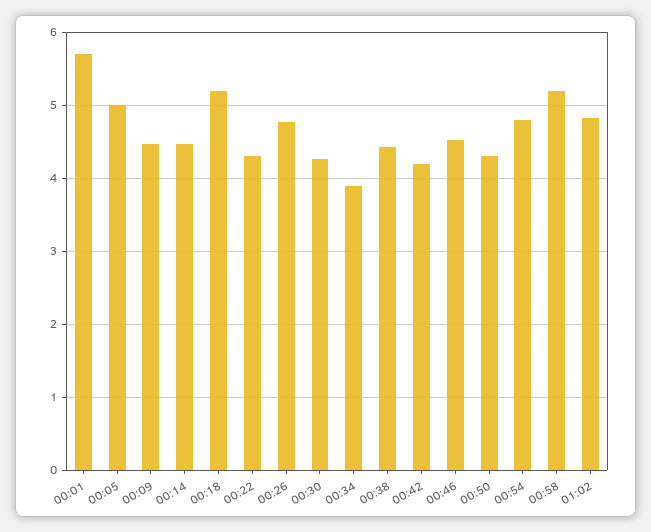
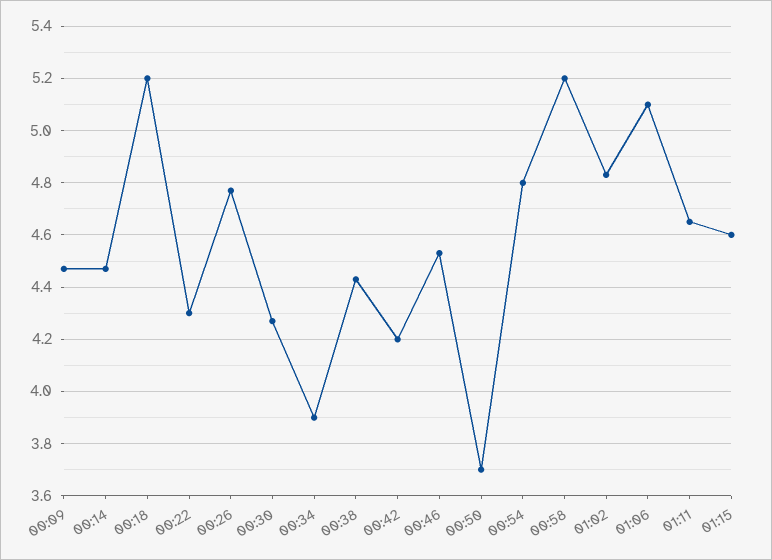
00:01: 5.7 -> none
00:05: 5 -> none
00:50: 4.3 -> 3.7
01:06: none -> 5.1
01:11: none -> 4.65
01:15: none -> 4.6

